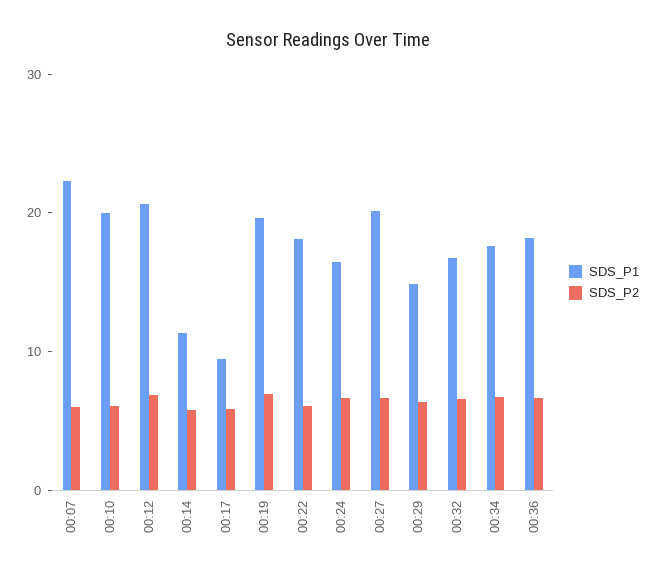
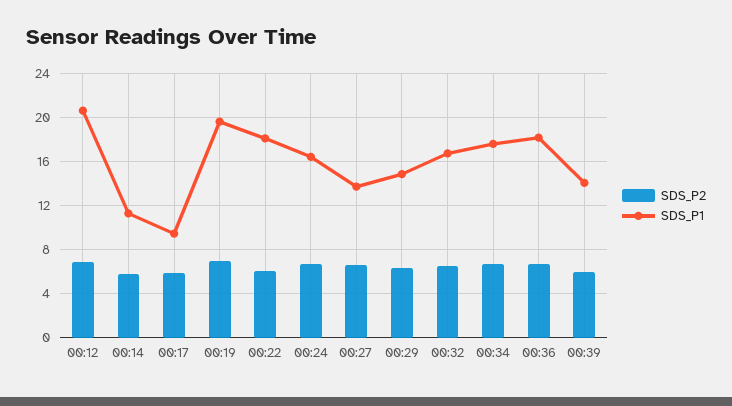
SDS_P1, 00:07: 22 -> none
SDS_P2, 00:07: 6 -> none
SDS_P1, 00:10: 20 -> none
SDS_P2, 00:10: 6 -> none
SDS_P1, 00:27: 20 -> 14
SDS_P2, 00:39: none -> 6
SDS_P1, 00:39: none -> 14

